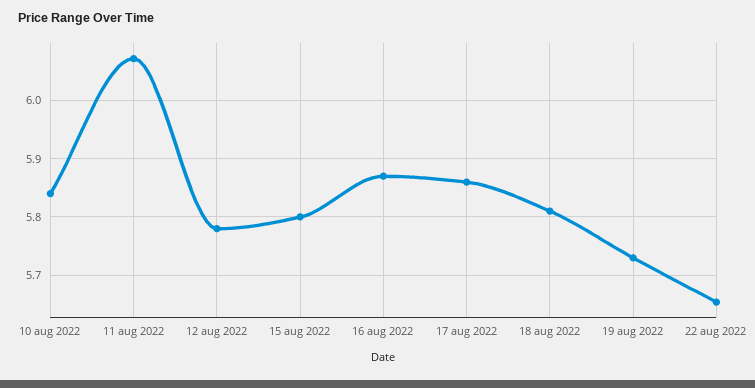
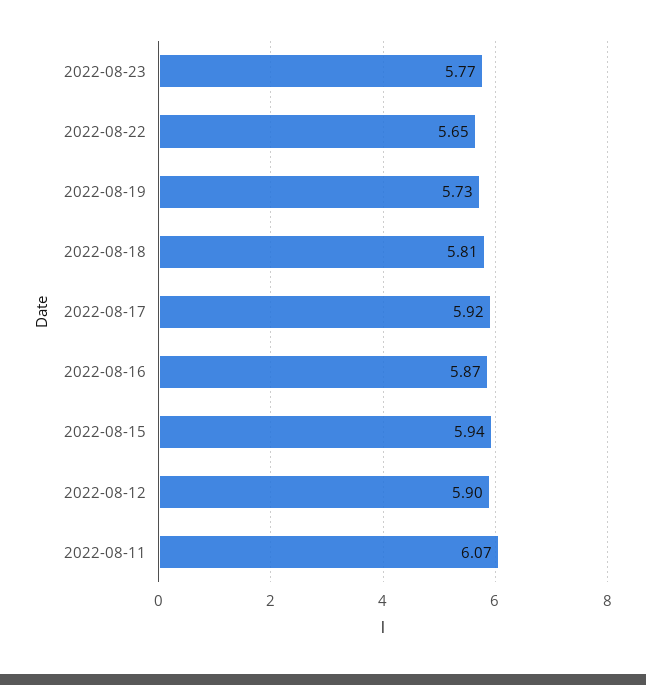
10 aug 2022: 5.84 -> none
12 aug 2022: 5.78 -> 5.9
15 aug 2022: 5.8 -> 5.94
17 aug 2022: 5.86 -> 5.92
2022-08-23: none -> 5.77

